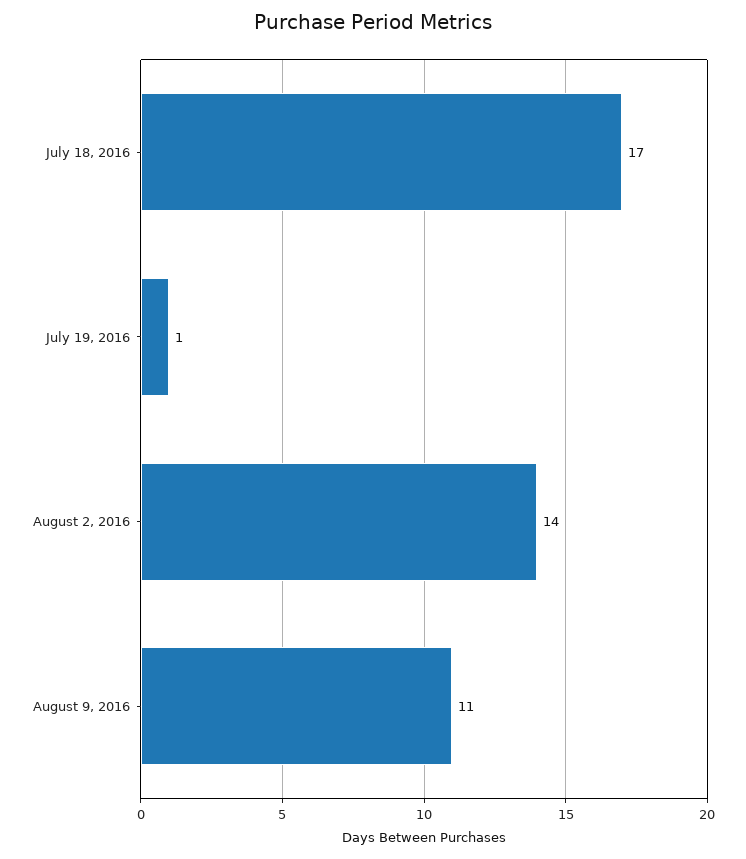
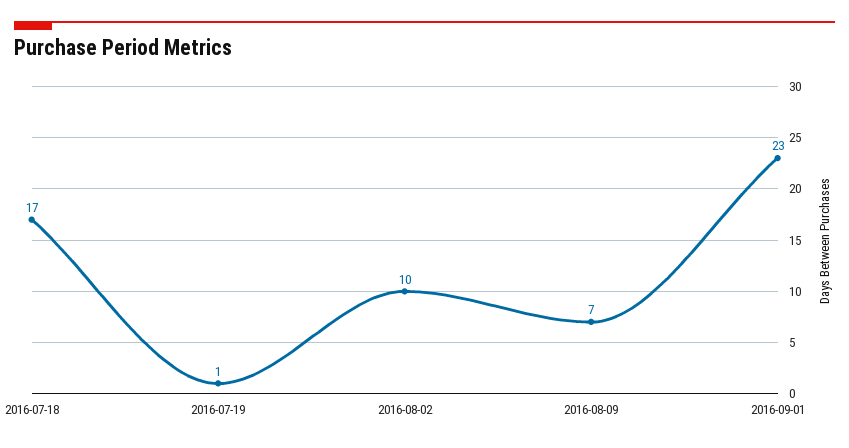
August 2, 2016: 14 -> 10
August 9, 2016: 11 -> 7
2016-09-01: none -> 23

